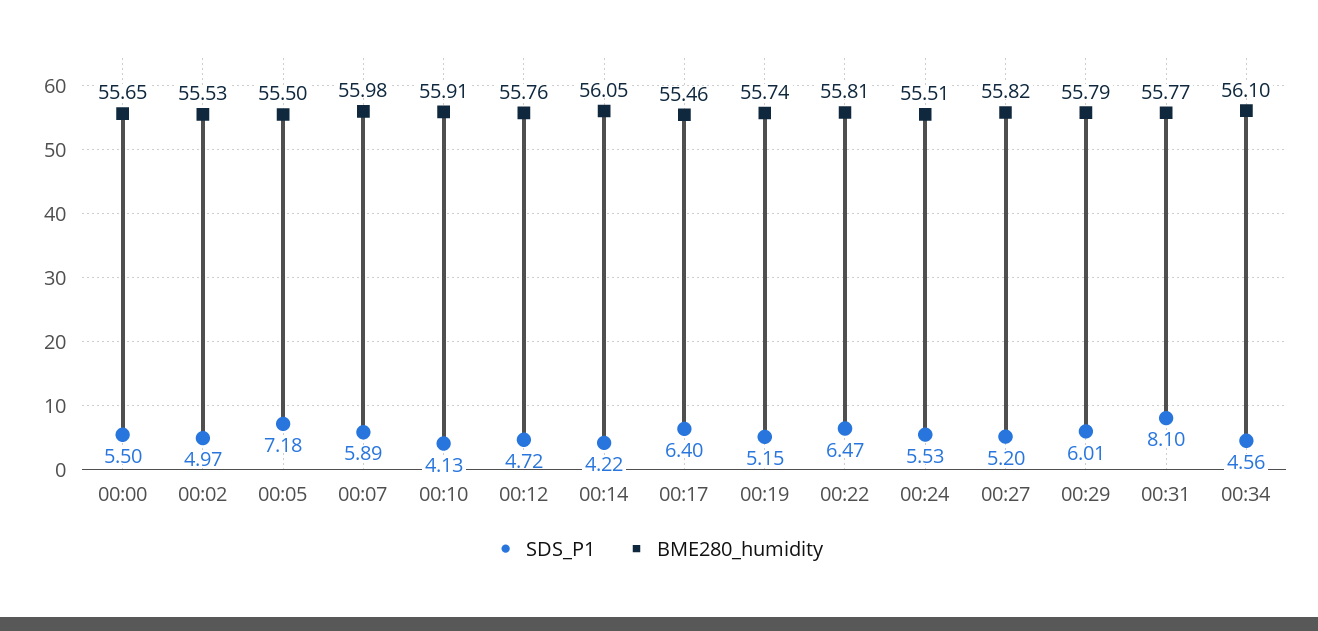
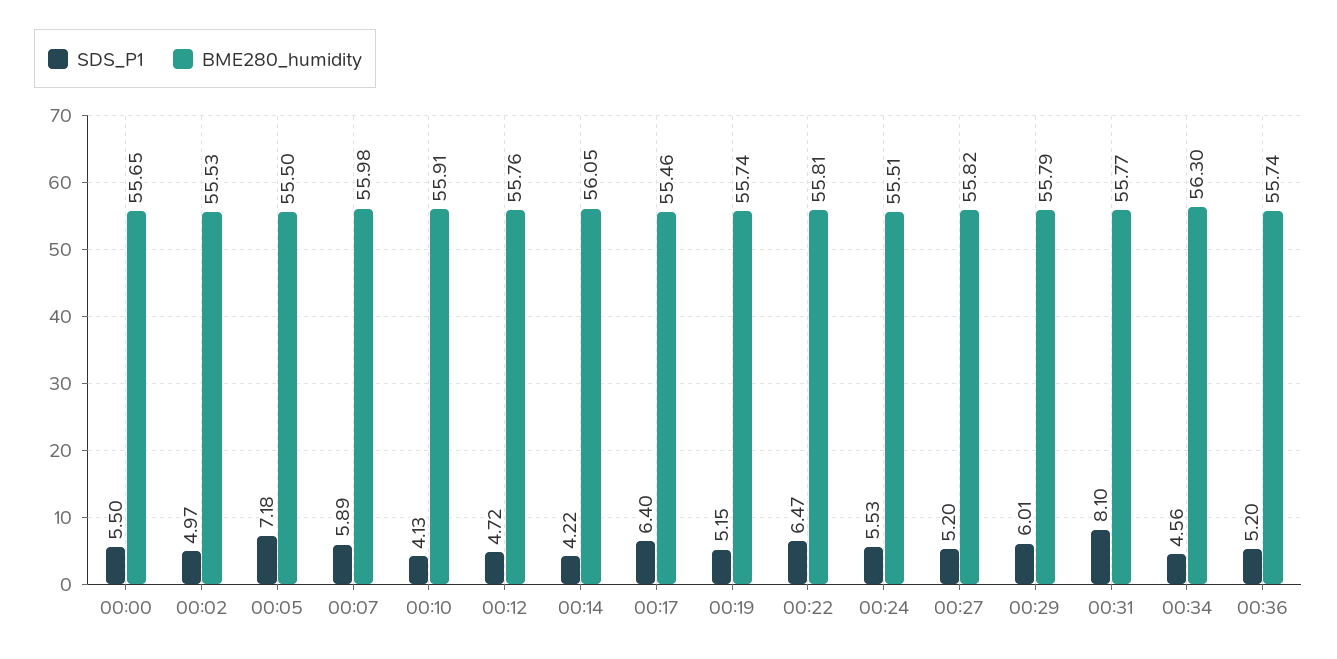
BME280_humidity, 00:34: 56.1 -> 56.3
SDS_P1, 00:36: none -> 5.2
BME280_humidity, 00:36: none -> 55.74

